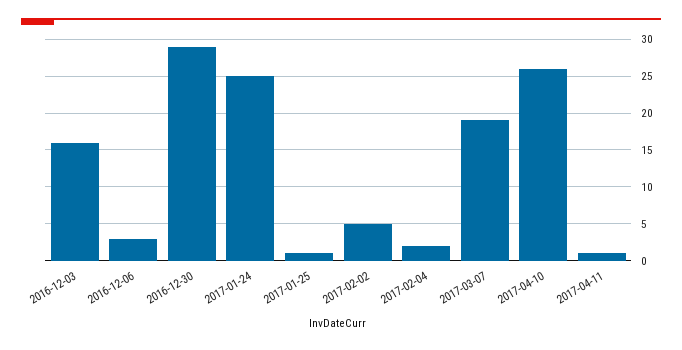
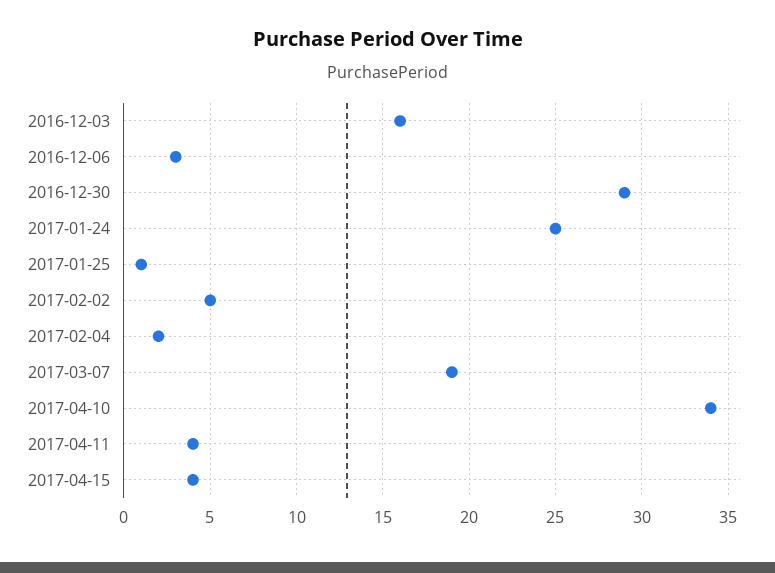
2017-04-10: 26 -> 34
2017-04-11: 1 -> 4
2017-04-15: none -> 4

